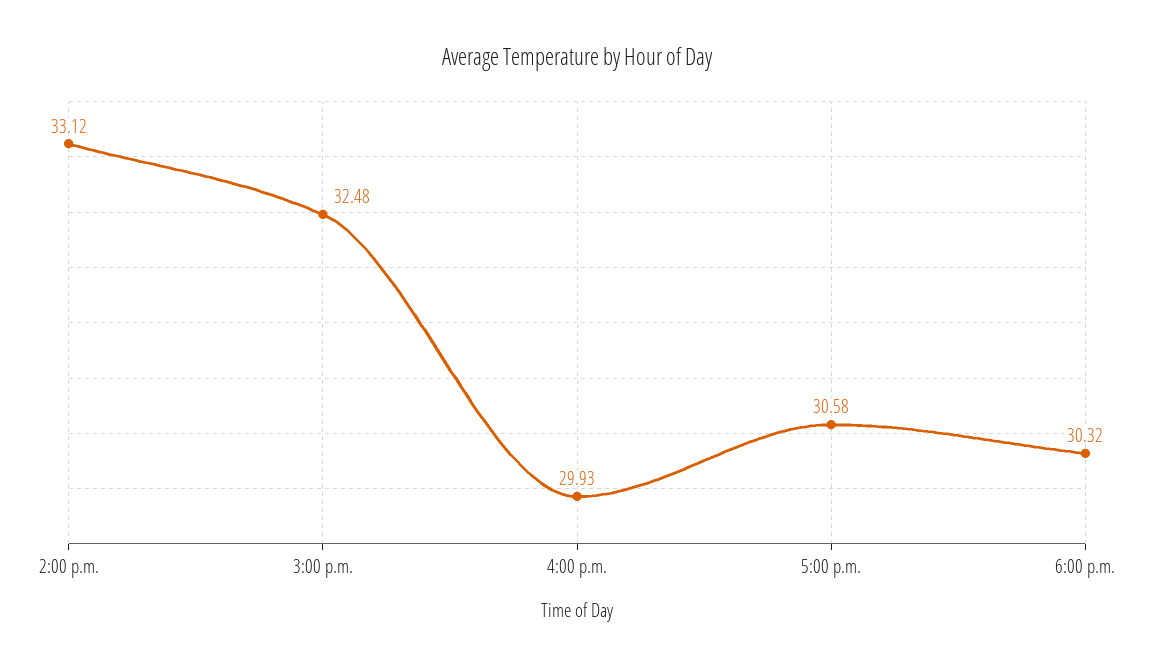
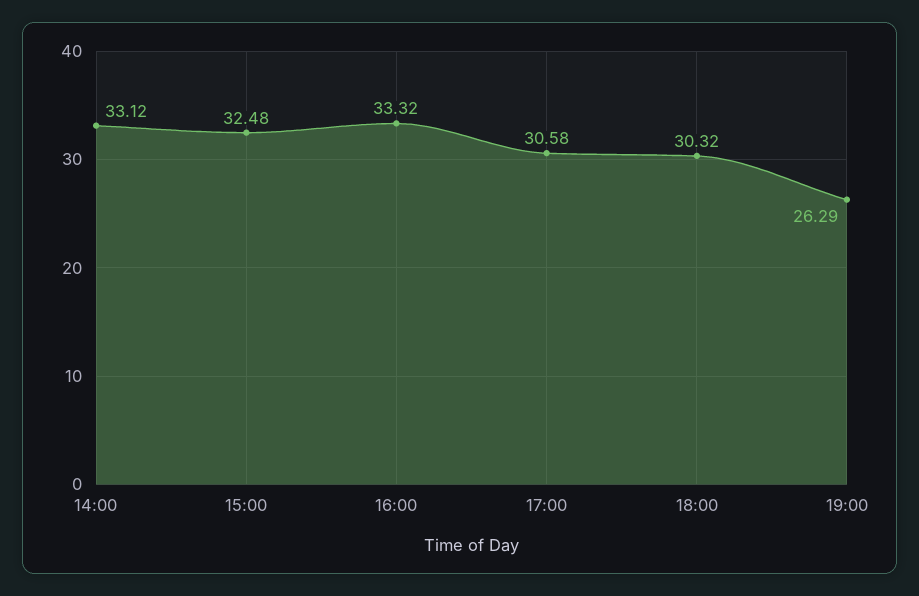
4:00 p.m.: 29.93 -> 33.32
19:00: none -> 26.29

